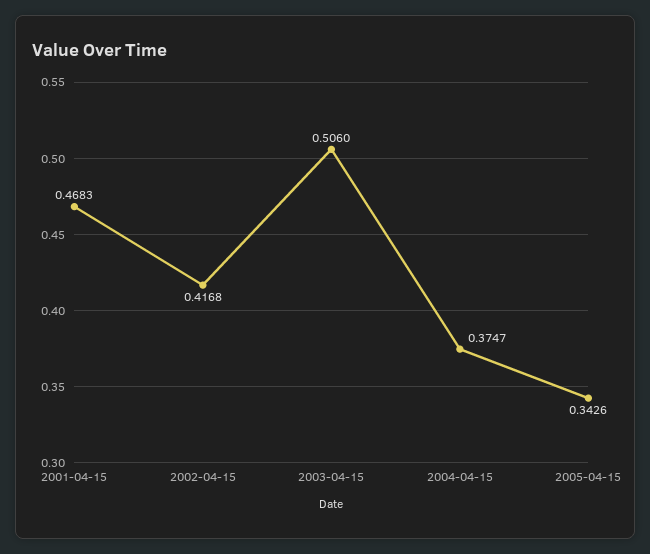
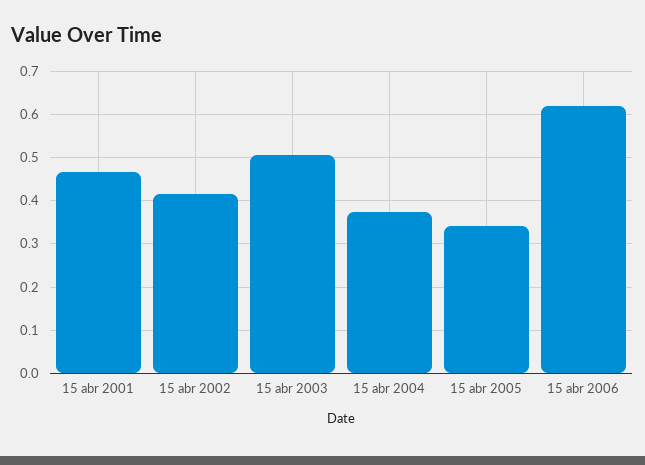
15 abr 2006: none -> 0.62

